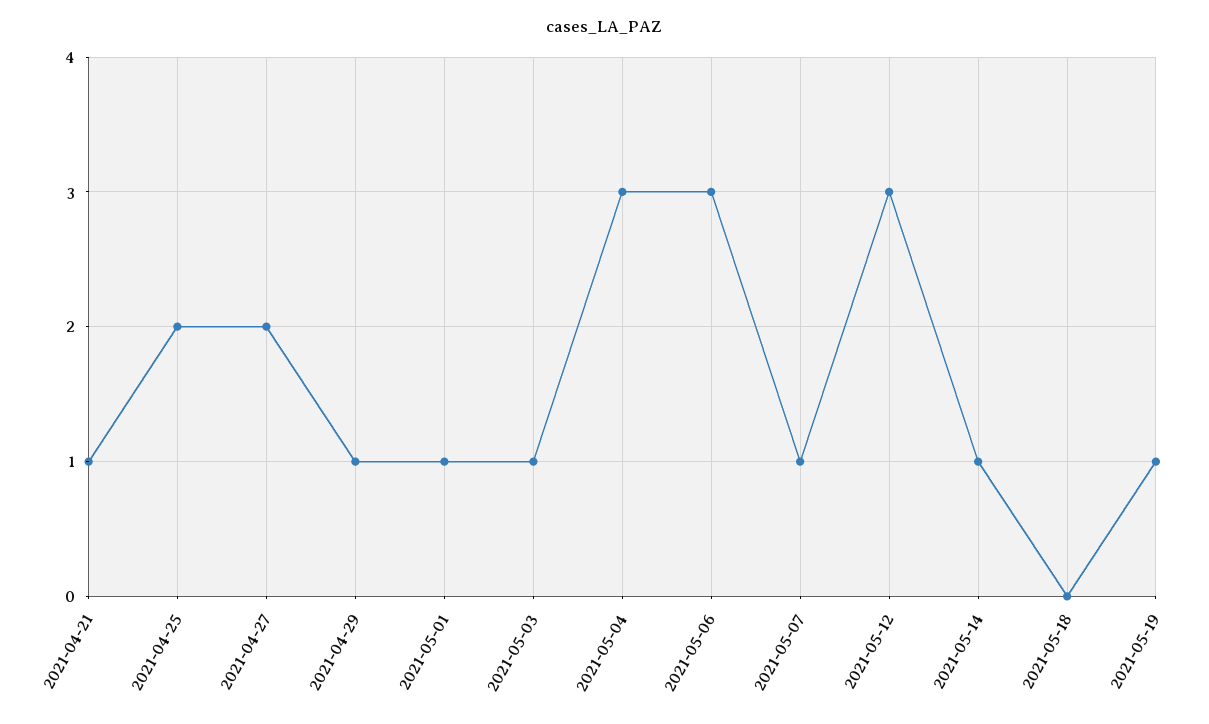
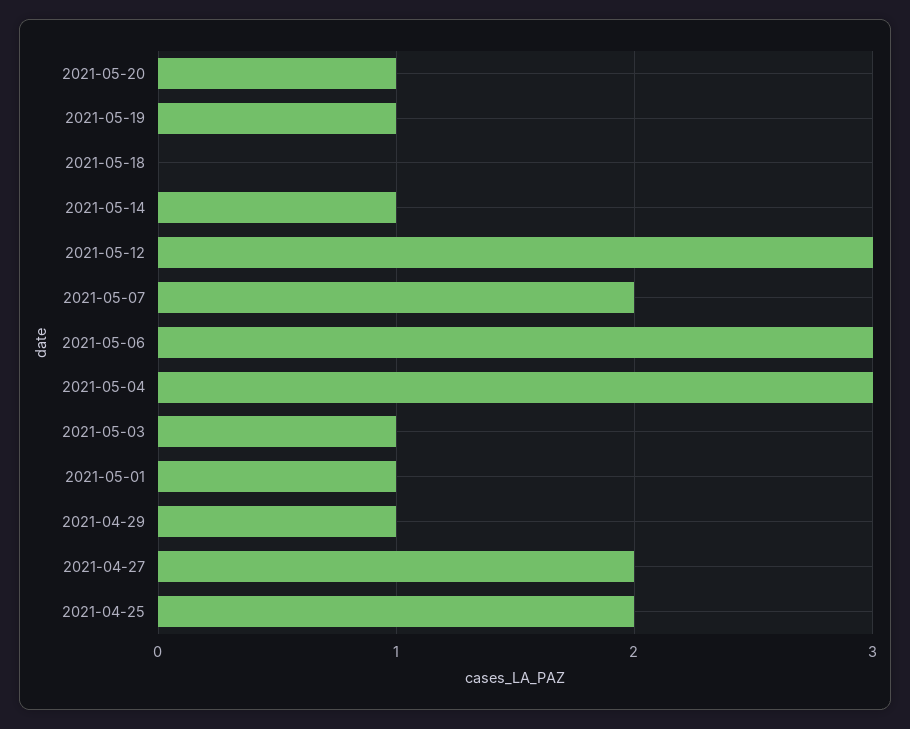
2021-04-21: 1 -> none
2021-05-07: 1 -> 2
2021-05-20: none -> 1

